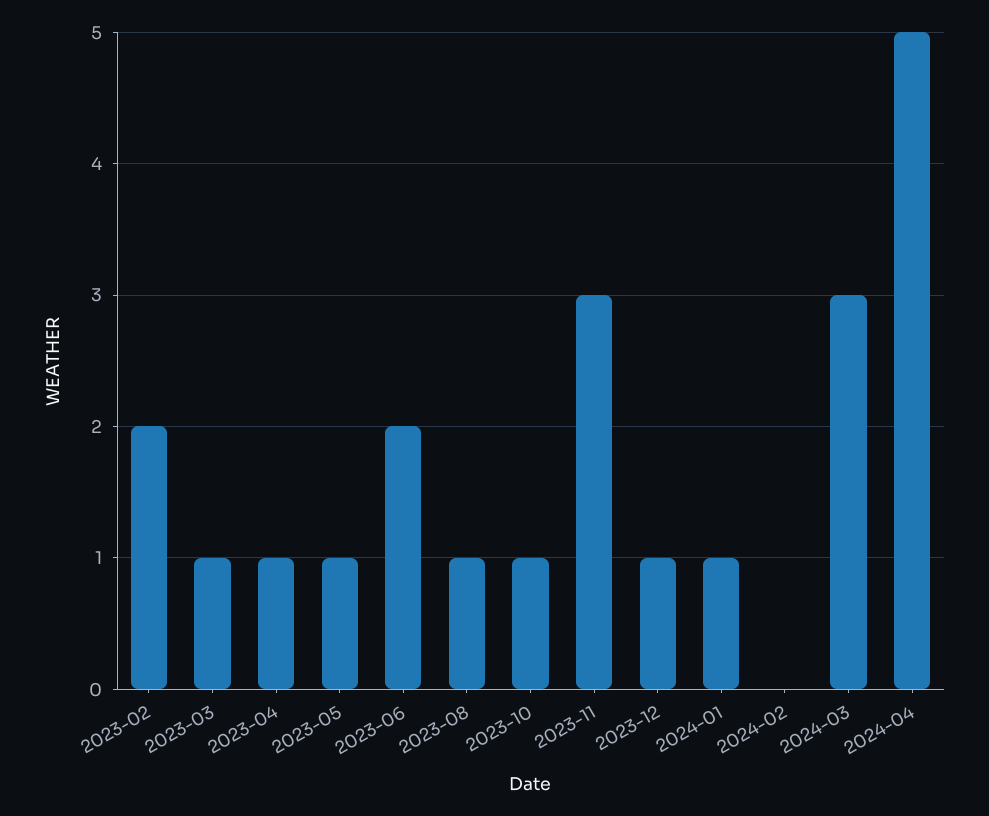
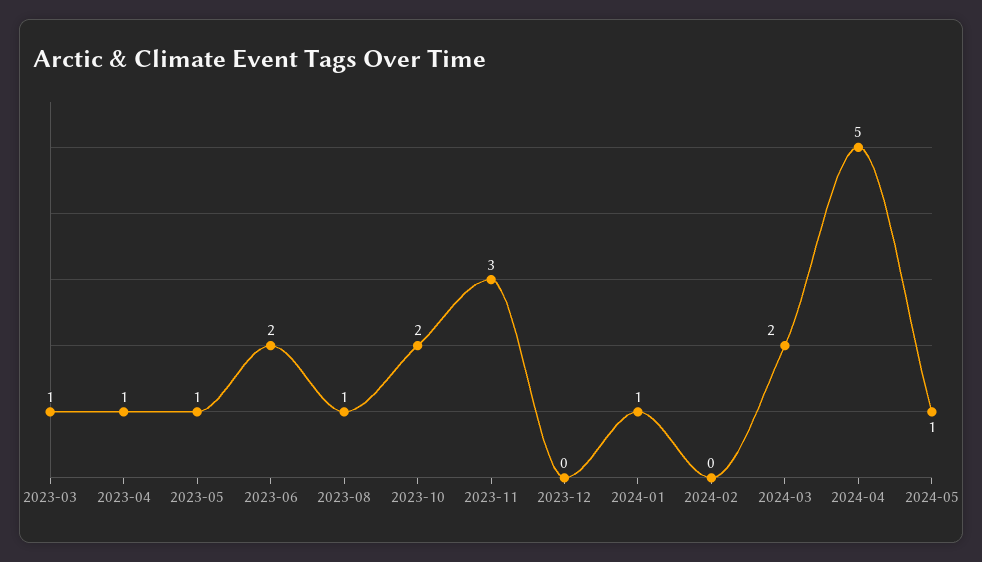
2023-02: 2 -> none
2023-10: 1 -> 2
2023-12: 1 -> 0
2024-03: 3 -> 2
2024-05: none -> 1

